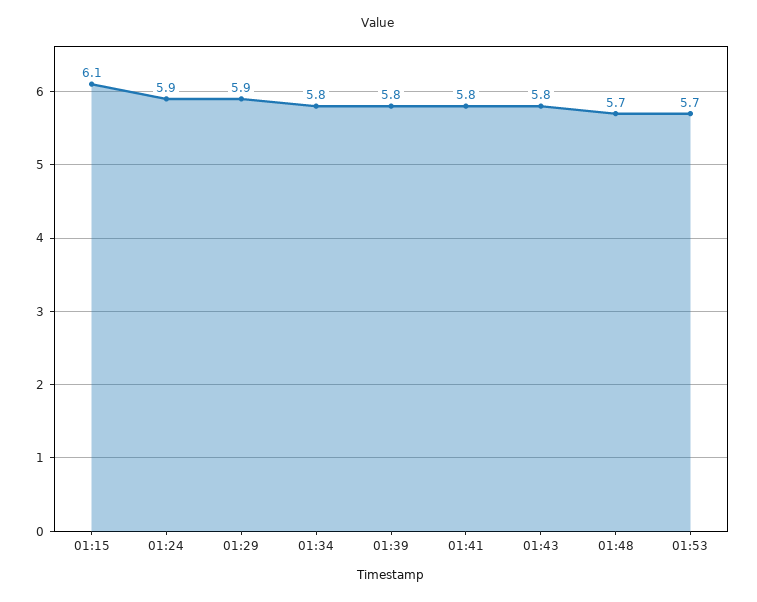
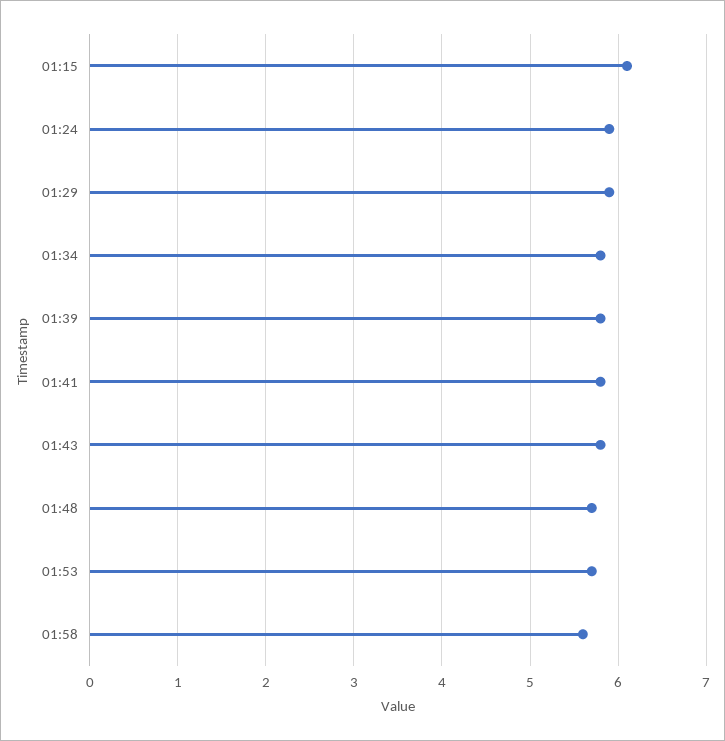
01:58: none -> 5.6

